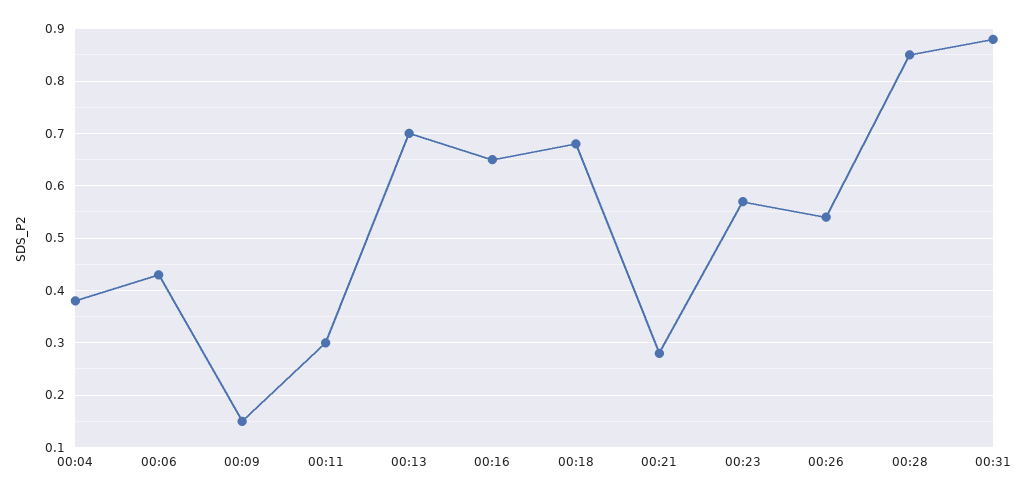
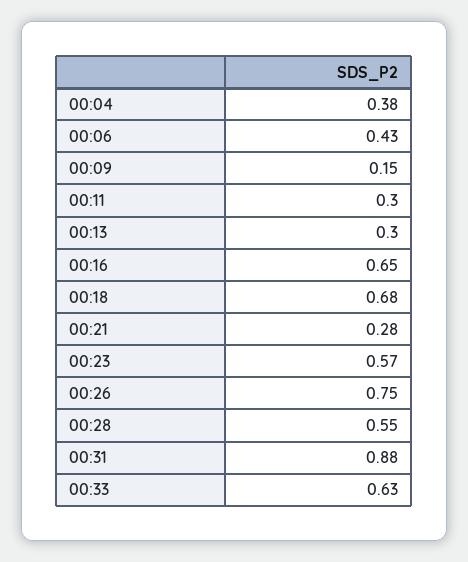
00:13: 0.7 -> 0.3
00:26: 0.55 -> 0.75
00:28: 0.85 -> 0.55
00:33: none -> 0.63

